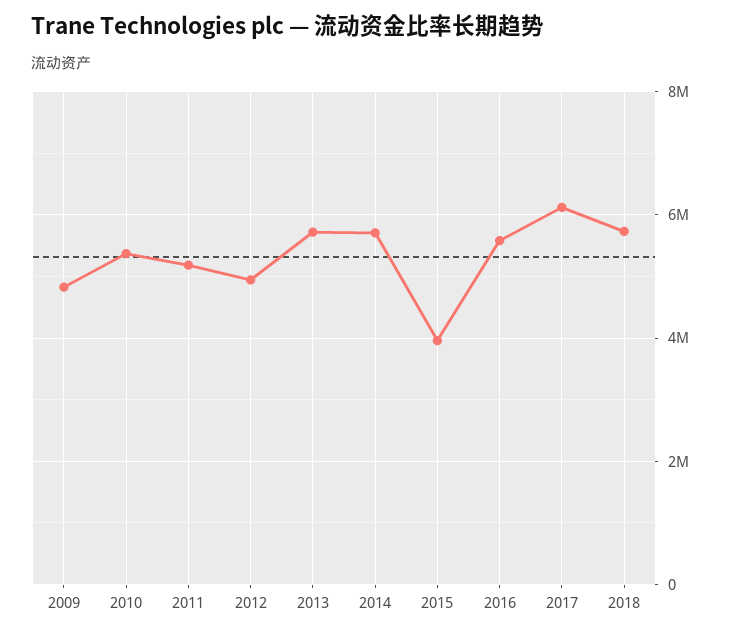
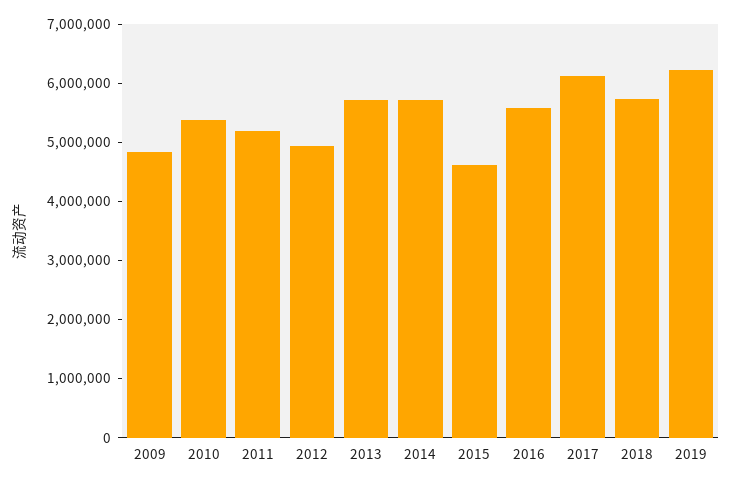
2015: 4000000 -> 4600000
2019: none -> 6200000

